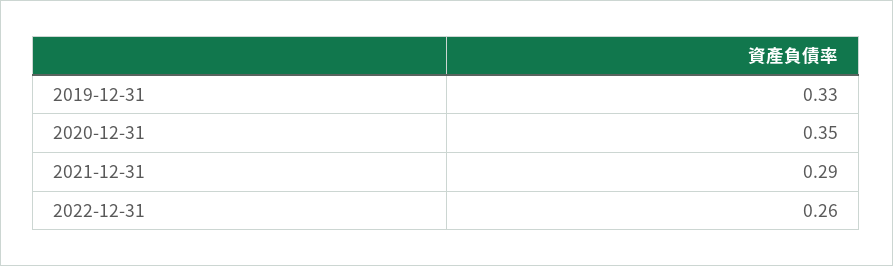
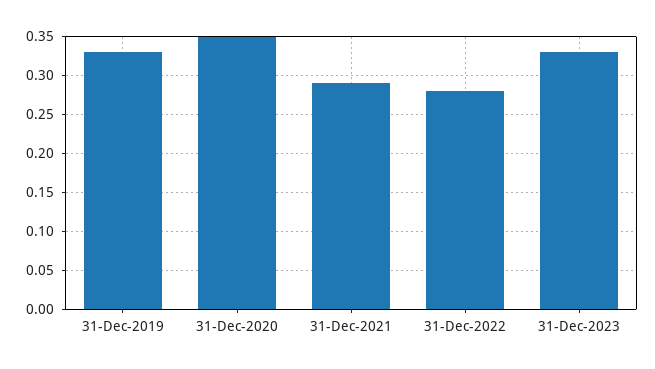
2022-12-31: 0.26 -> 0.28
31-Dec-2023: none -> 0.33

